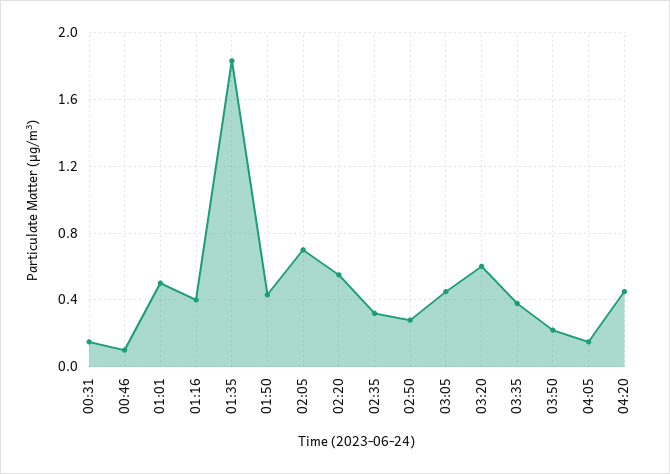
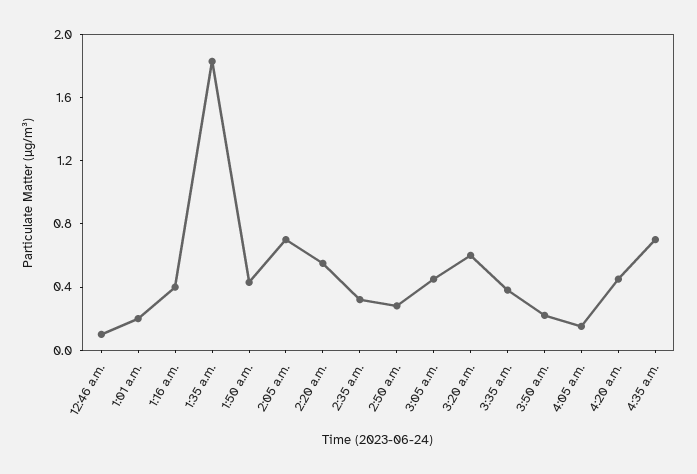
00:31: 0.15 -> none
01:01: 0.5 -> 0.2
4:35 a.m.: none -> 0.7

